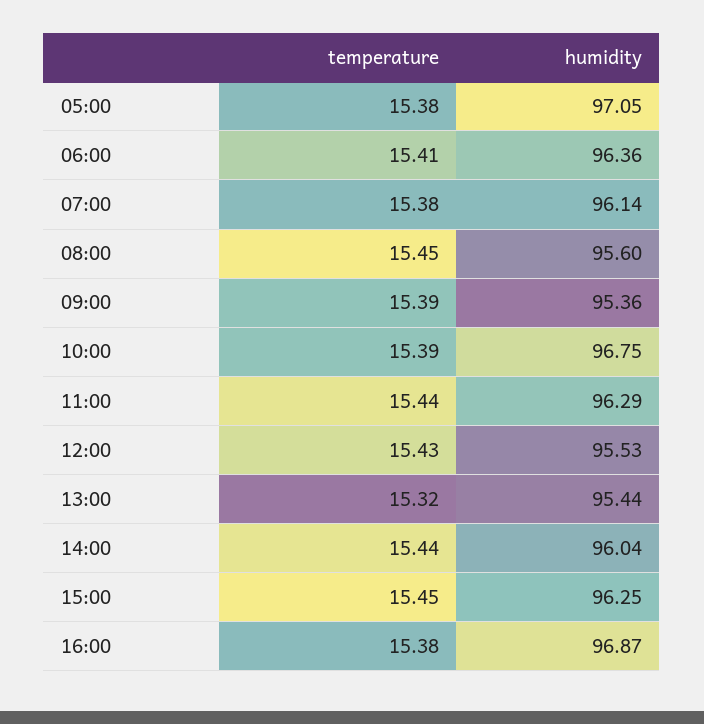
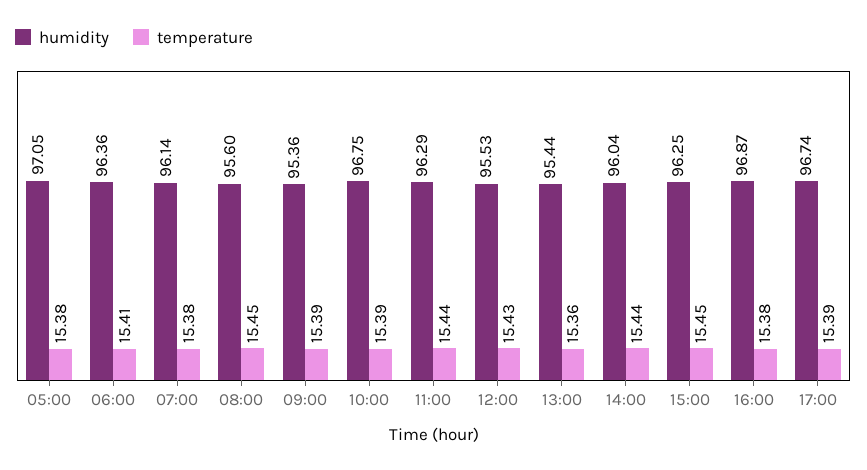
temperature, 13:00: 15.32 -> 15.36
humidity, 17:00: none -> 96.74
temperature, 17:00: none -> 15.39

